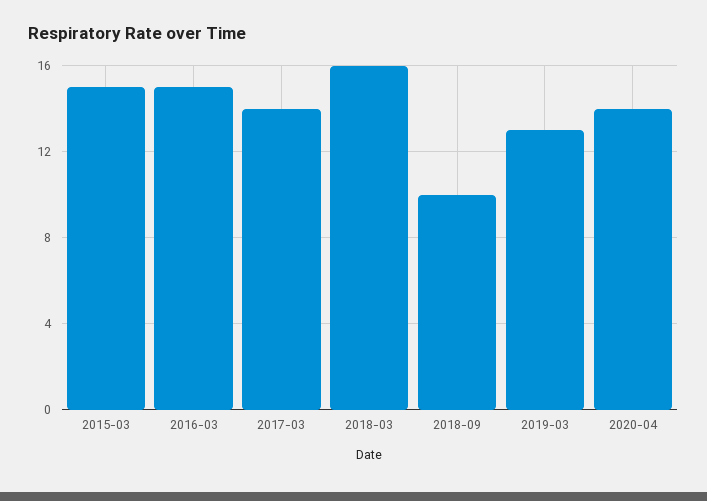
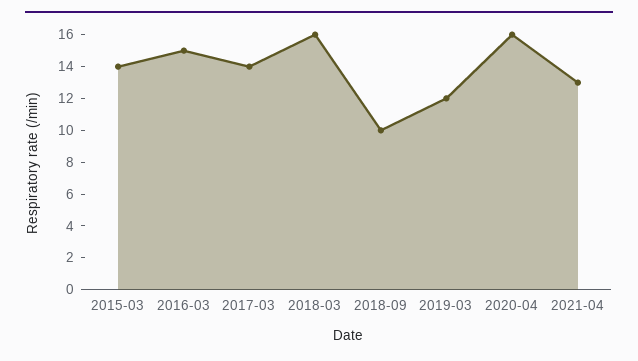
2015-03: 15 -> 14
2019-03: 13 -> 12
2020-04: 14 -> 16
2021-04: none -> 13

